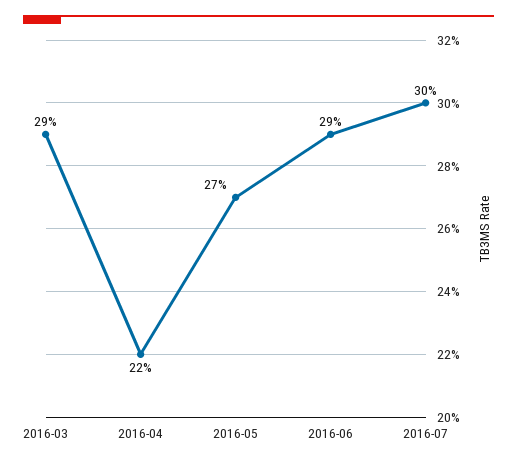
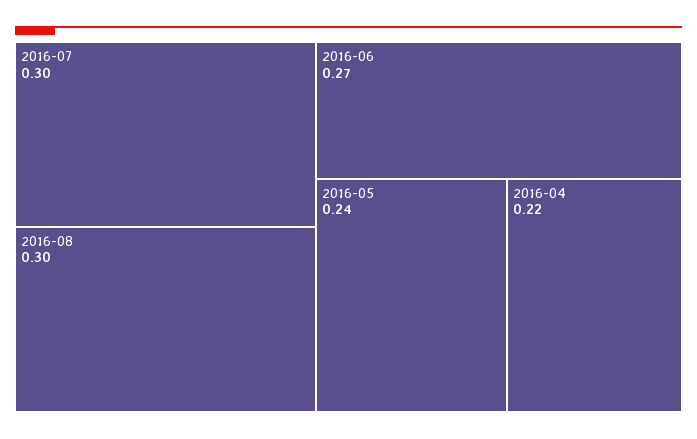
2016-03: 0.29 -> none
2016-05: 0.27 -> 0.24
2016-06: 0.29 -> 0.27
2016-08: none -> 0.3

